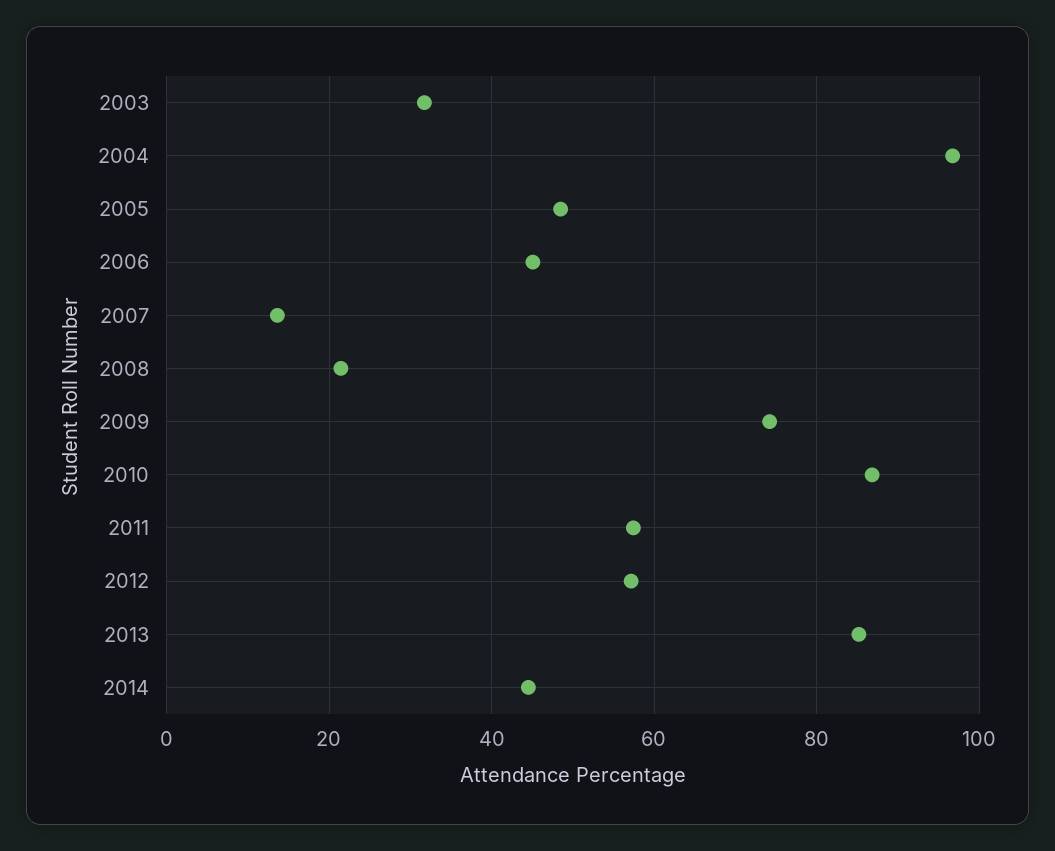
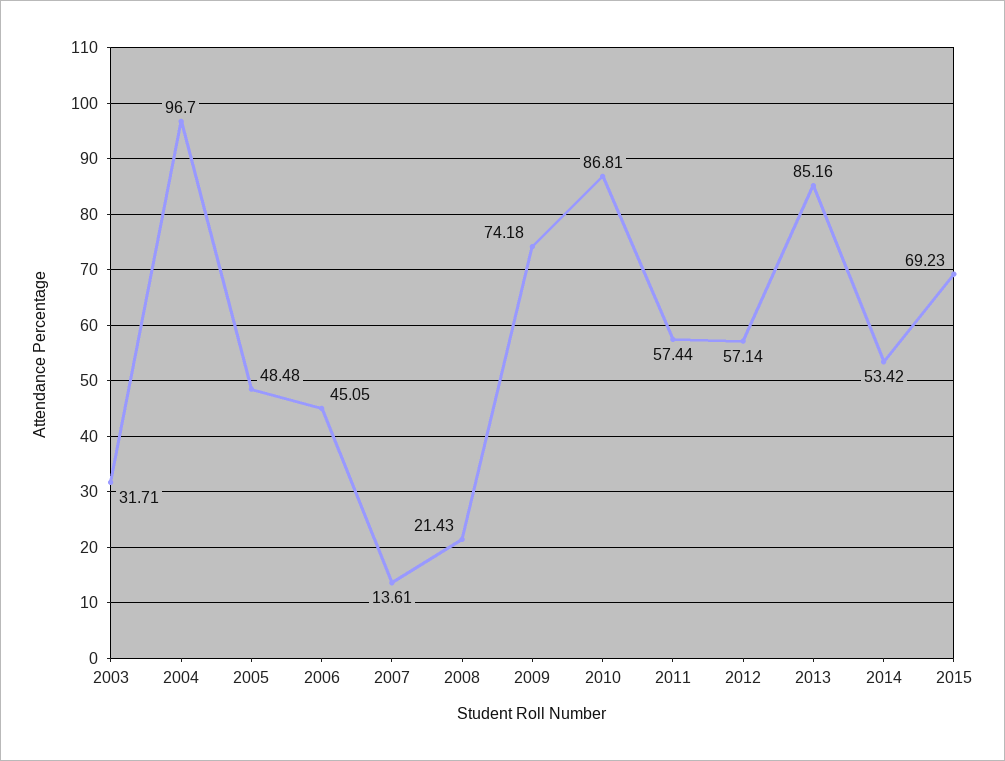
2014: 44 -> 53.42
2015: none -> 69.23

